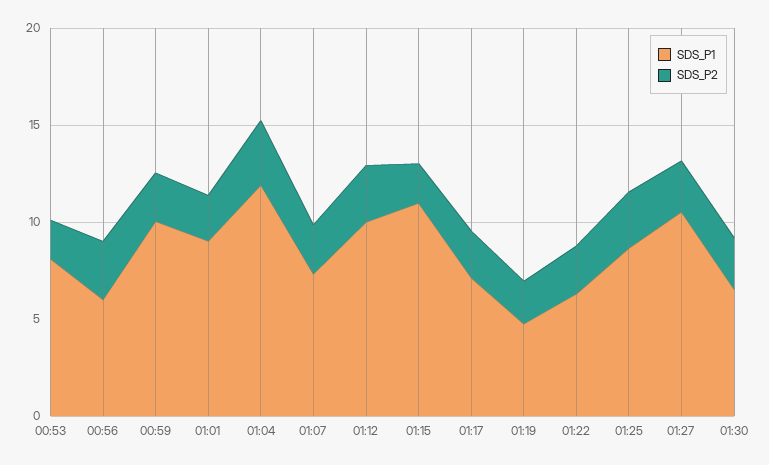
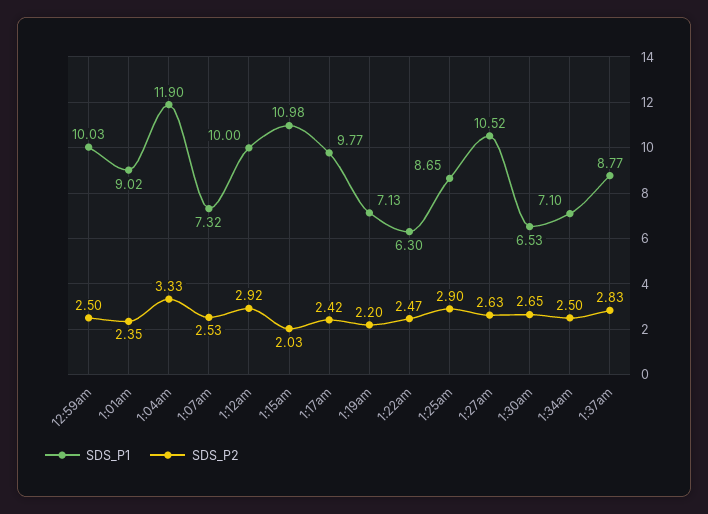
SDS_P1, 00:53: 8 -> none
SDS_P2, 00:53: 2 -> none
SDS_P1, 00:56: 6 -> none
SDS_P2, 00:56: 3 -> none
SDS_P1, 01:17: 7 -> 9.77
SDS_P1, 01:19: 5 -> 7.13
SDS_P1, 1:34am: none -> 7.1
SDS_P2, 1:34am: none -> 2.5
SDS_P1, 1:37am: none -> 8.77
SDS_P2, 1:37am: none -> 2.83

